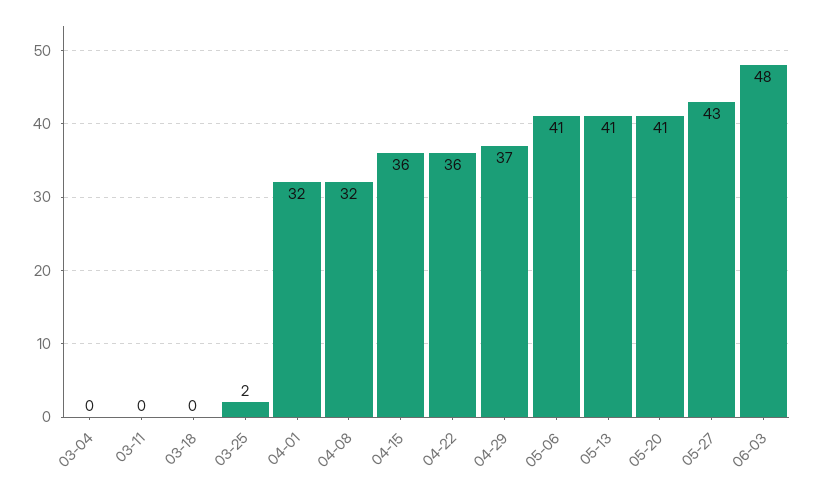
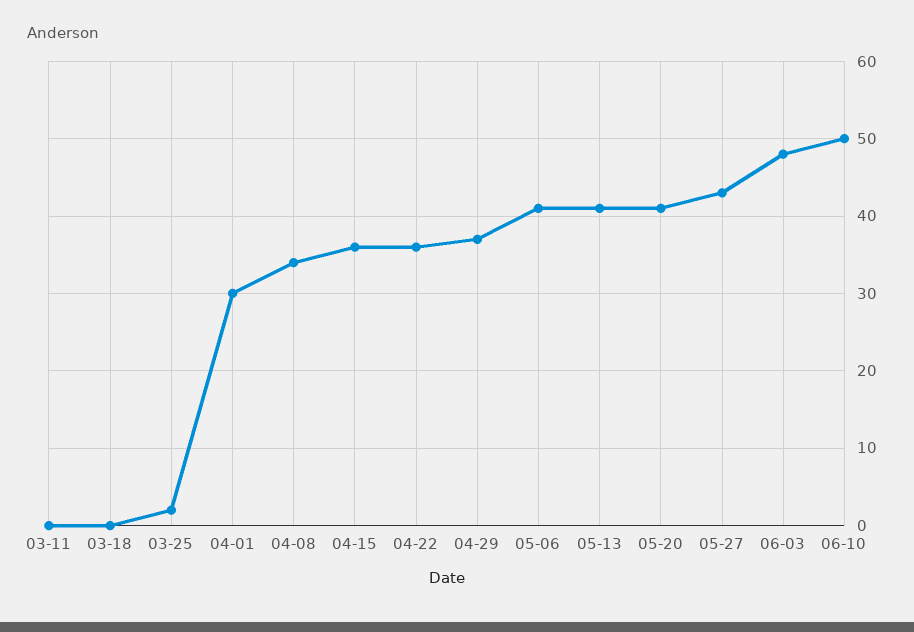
03-04: 0 -> none
04-01: 32 -> 30
04-08: 32 -> 34
06-10: none -> 50

